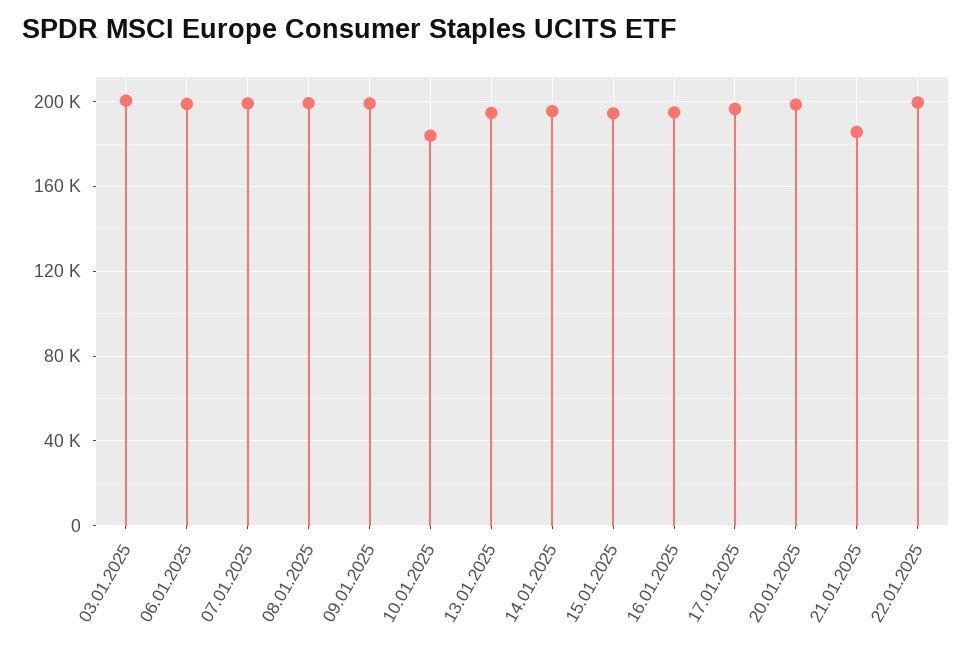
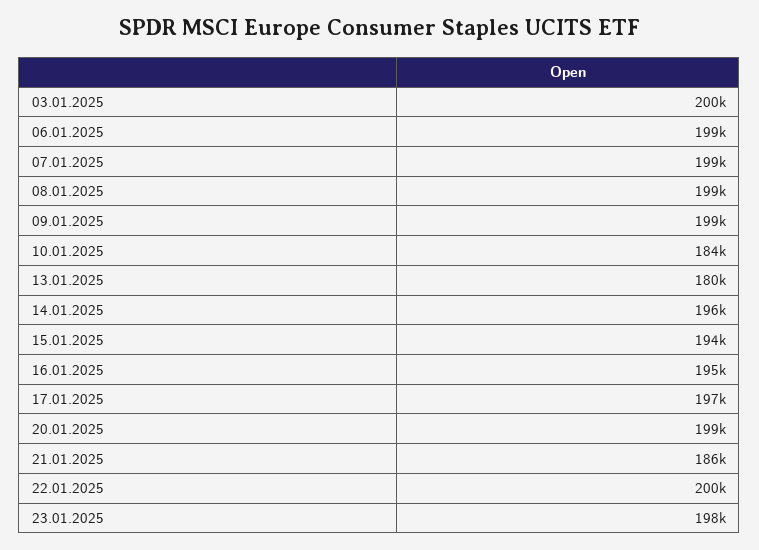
13.01.2025: 195000 -> 180000
23.01.2025: none -> 198000

